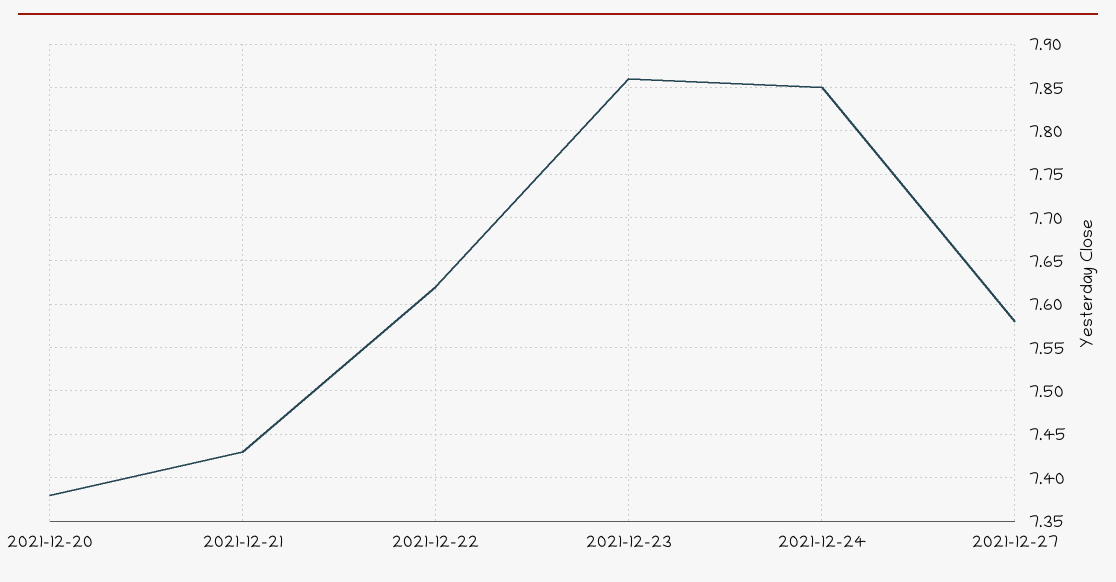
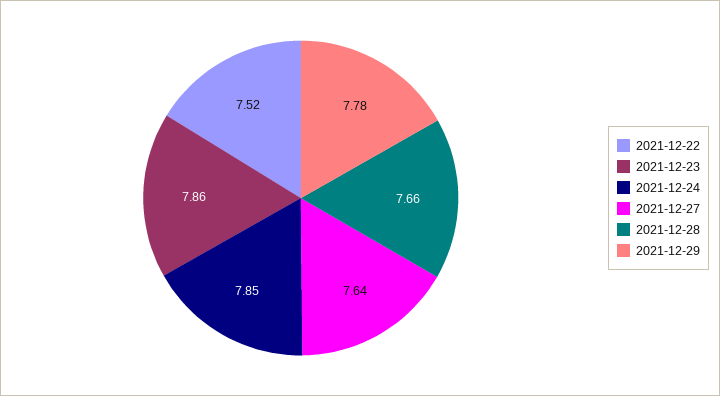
2021-12-20: 7.38 -> none
2021-12-21: 7.43 -> none
2021-12-22: 7.62 -> 7.52
2021-12-27: 7.58 -> 7.64
2021-12-28: none -> 7.66
2021-12-29: none -> 7.78

